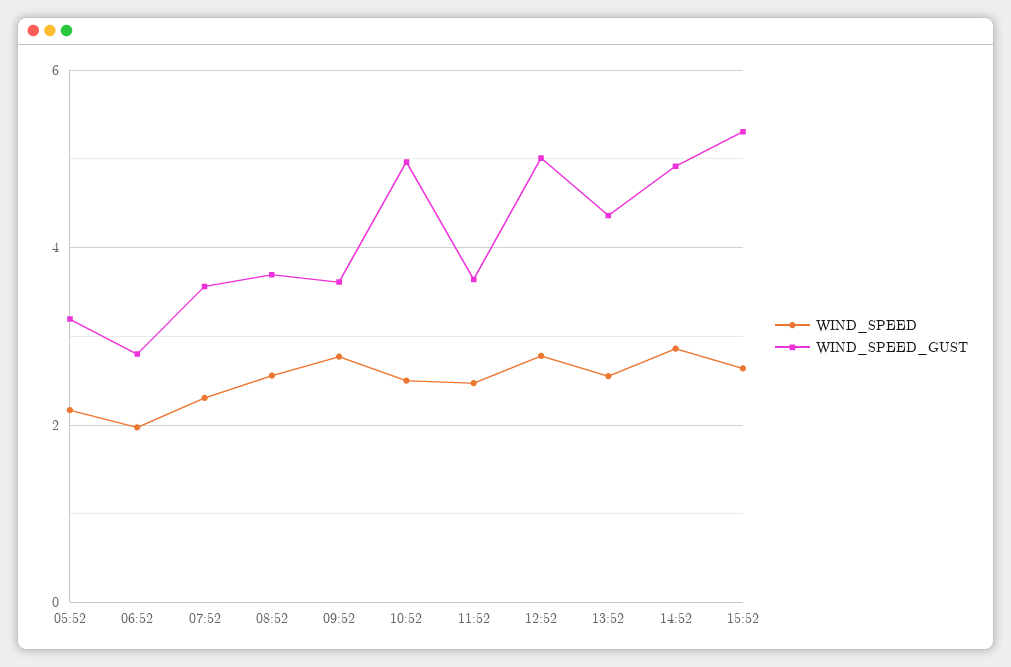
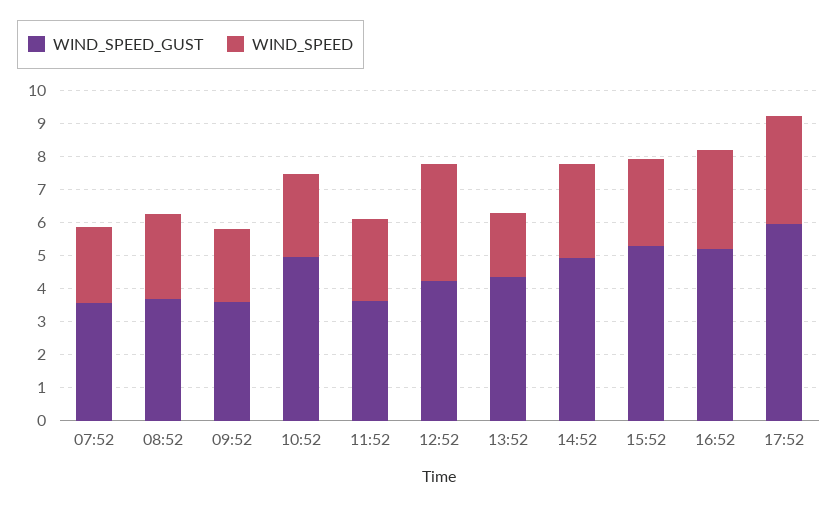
WIND_SPEED, 05:52: 2.2 -> none
WIND_SPEED_GUST, 05:52: 3.2 -> none
WIND_SPEED, 06:52: 2 -> none
WIND_SPEED_GUST, 06:52: 2.8 -> none
WIND_SPEED, 09:52: 2.8 -> 2.25
WIND_SPEED, 12:52: 2.8 -> 3.5
WIND_SPEED_GUST, 12:52: 5 -> 4.25
WIND_SPEED, 13:52: 2.6 -> 2
WIND_SPEED_GUST, 16:52: none -> 5.25
WIND_SPEED, 16:52: none -> 3
WIND_SPEED_GUST, 17:52: none -> 6
WIND_SPEED, 17:52: none -> 3.25

